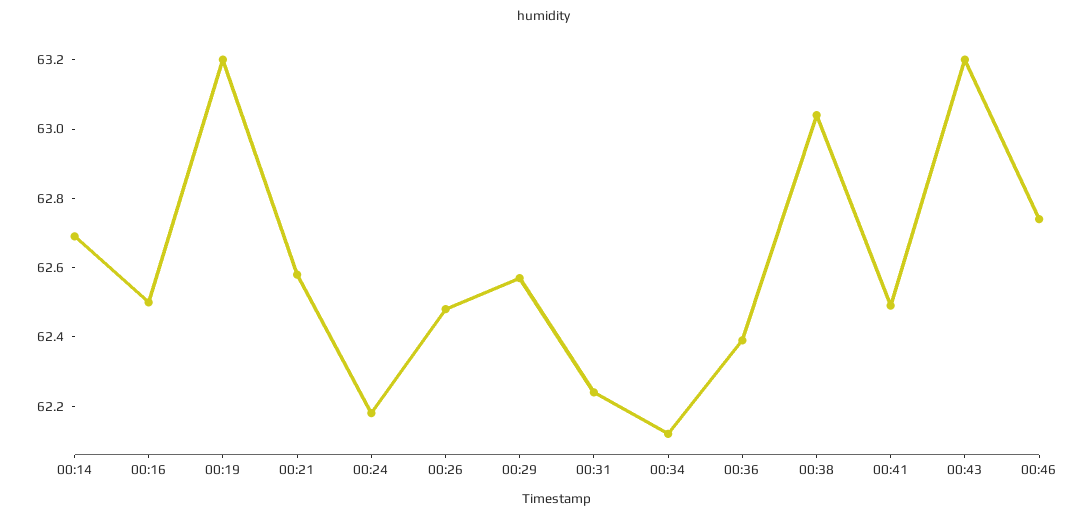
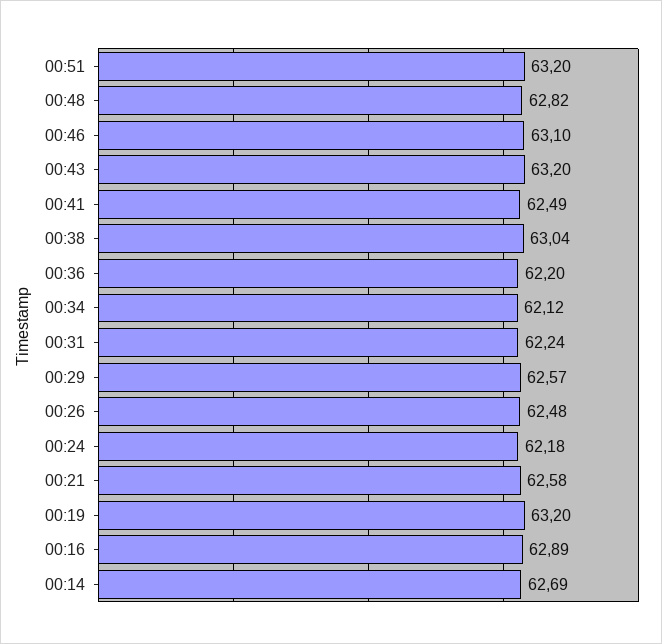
00:16: 62.5 -> 62.89
00:36: 62.4 -> 62.2
00:46: 62.75 -> 63.1
00:51: none -> 63.2
00:48: none -> 62.82

